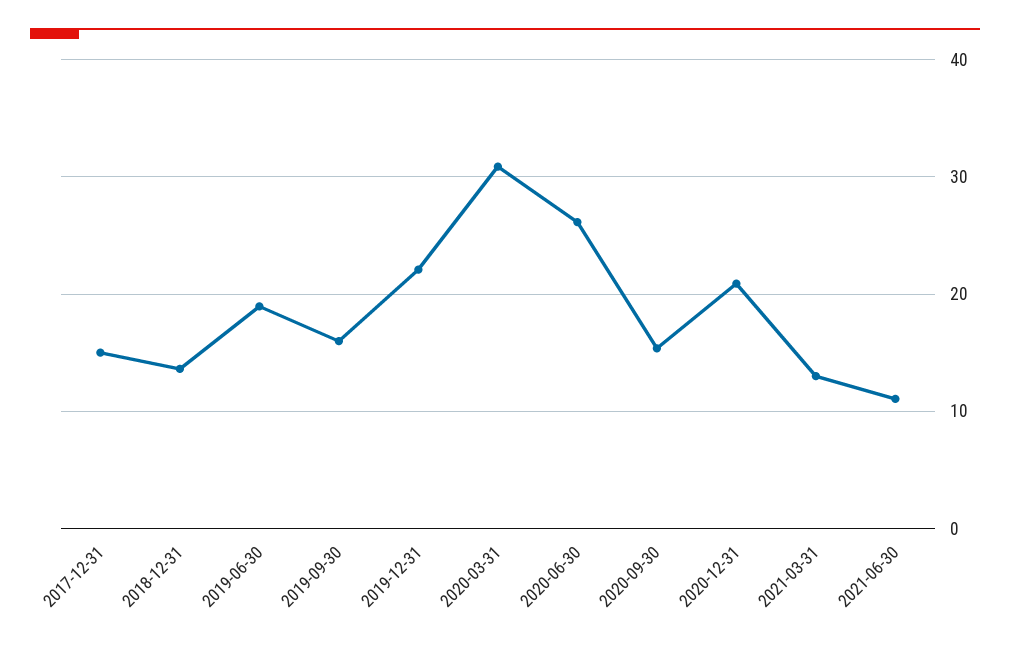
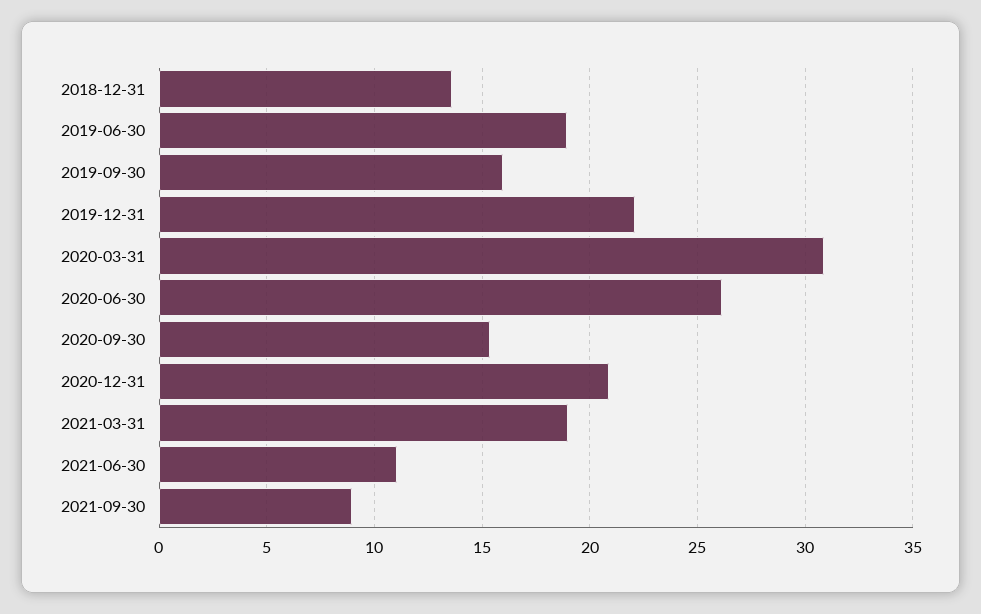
2017-12-31: 15 -> none
2021-03-31: 13 -> 19
2021-09-30: none -> 9

